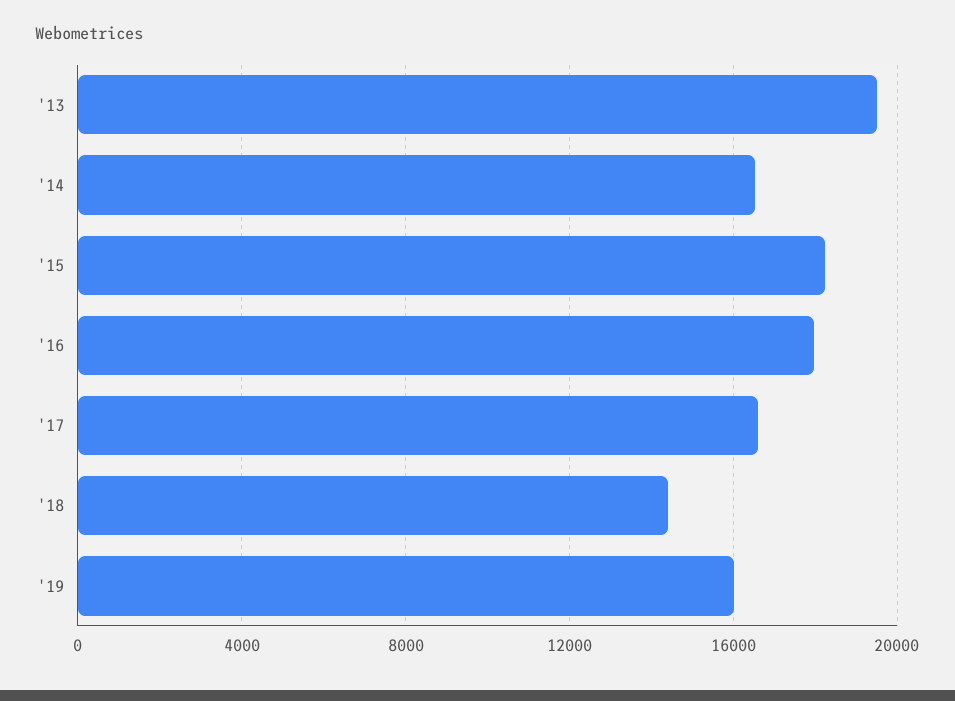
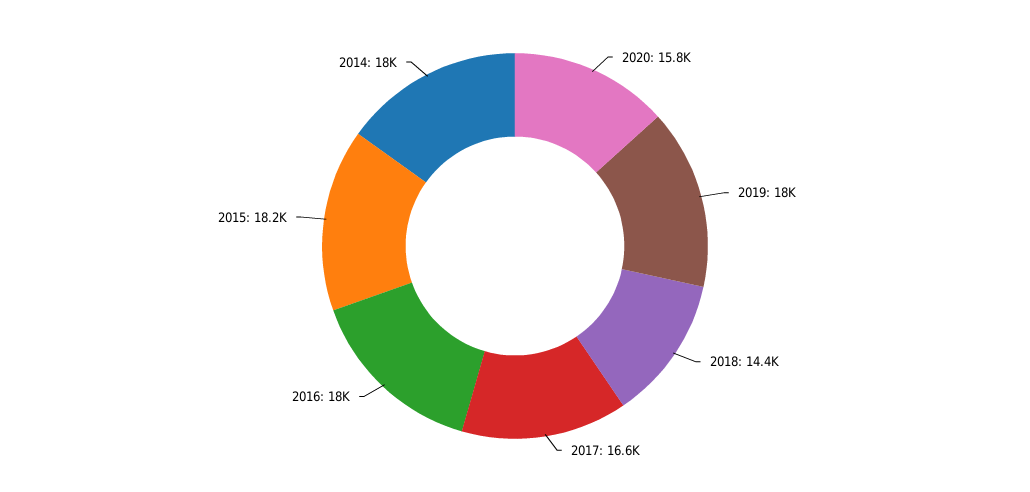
'13: 19500 -> none
'14: 16500 -> 18000
'19: 16000 -> 18000
2020: none -> 15800

